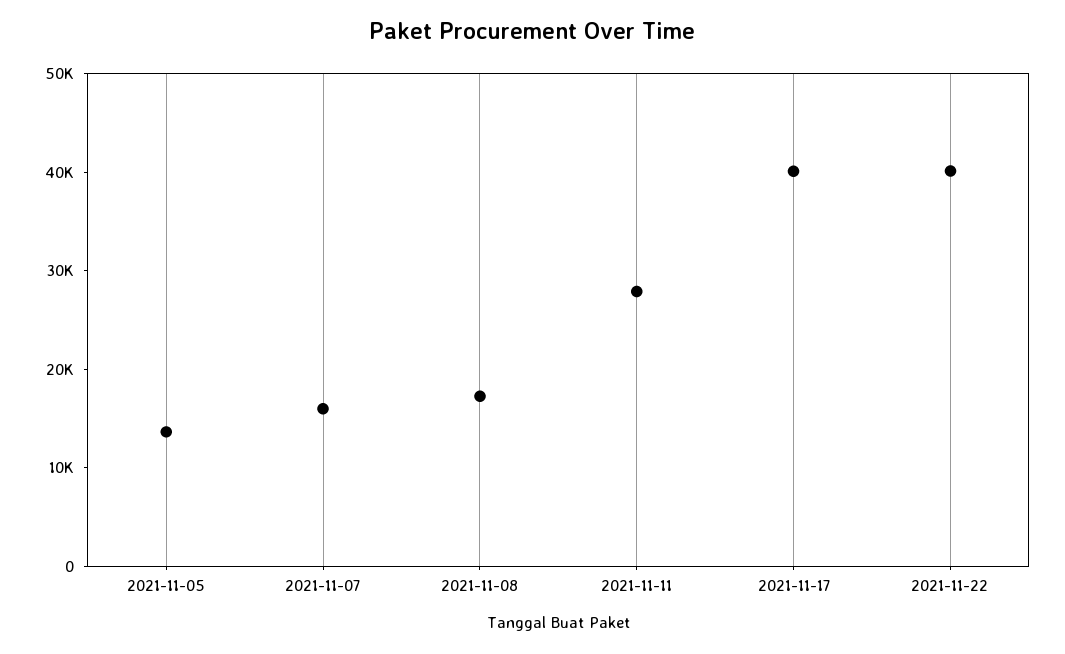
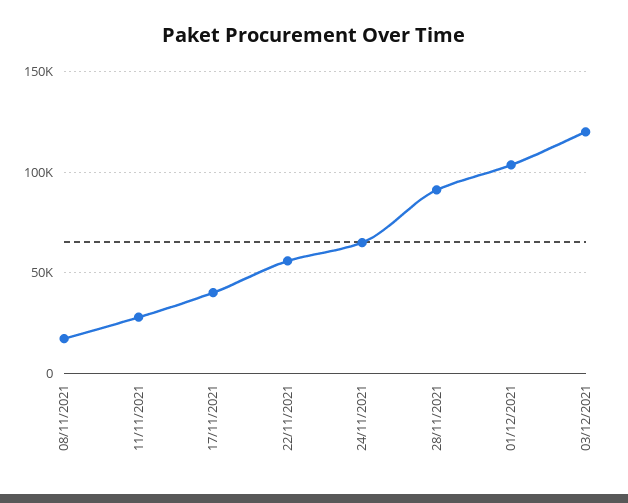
2021-11-05: 14000 -> none
2021-11-07: 16000 -> none
2021-11-22: 40000 -> 55000
24/11/2021: none -> 65000
28/11/2021: none -> 90000
01/12/2021: none -> 105000
03/12/2021: none -> 120000

